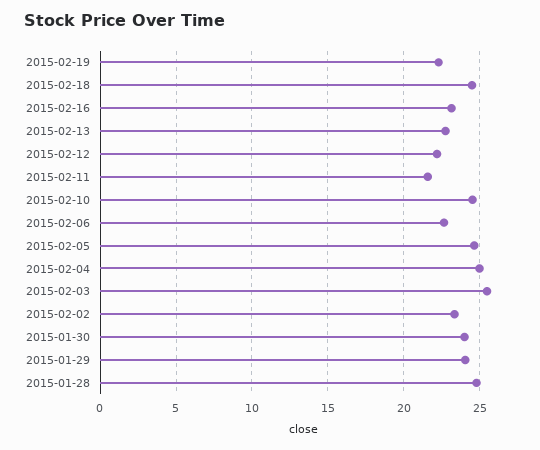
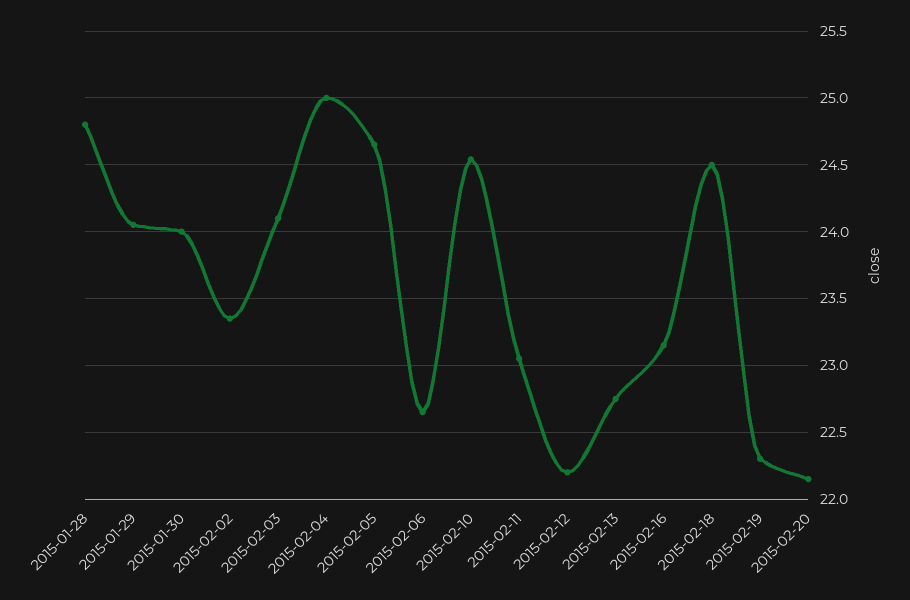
2015-02-11: 21.5 -> 23.05
2015-02-03: 25.5 -> 24.1
2015-02-20: none -> 22.15

